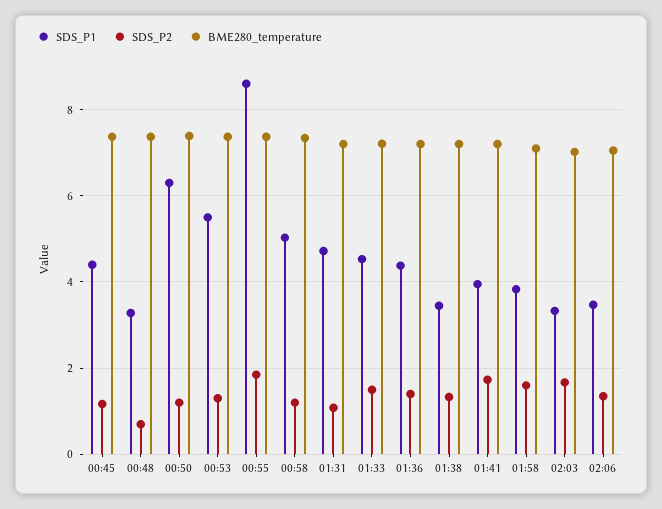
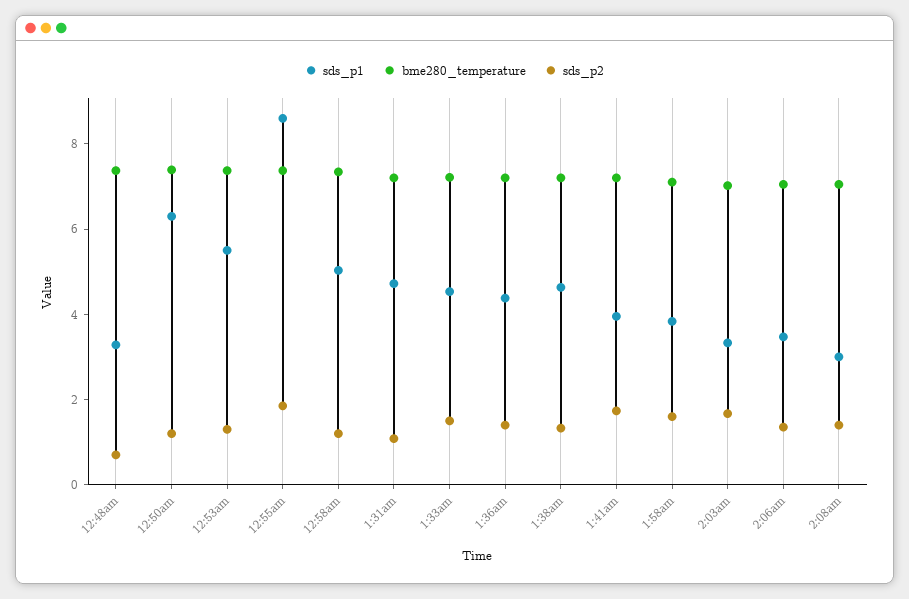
SDS_P1, 00:45: 4.4 -> none
SDS_P2, 00:45: 1.2 -> none
BME280_temperature, 00:45: 7.4 -> none
SDS_P1, 01:38: 3.4 -> 4.5
SDS_P1, 2:08am: none -> 3
BME280_temperature, 2:08am: none -> 7
SDS_P2, 2:08am: none -> 1.5

